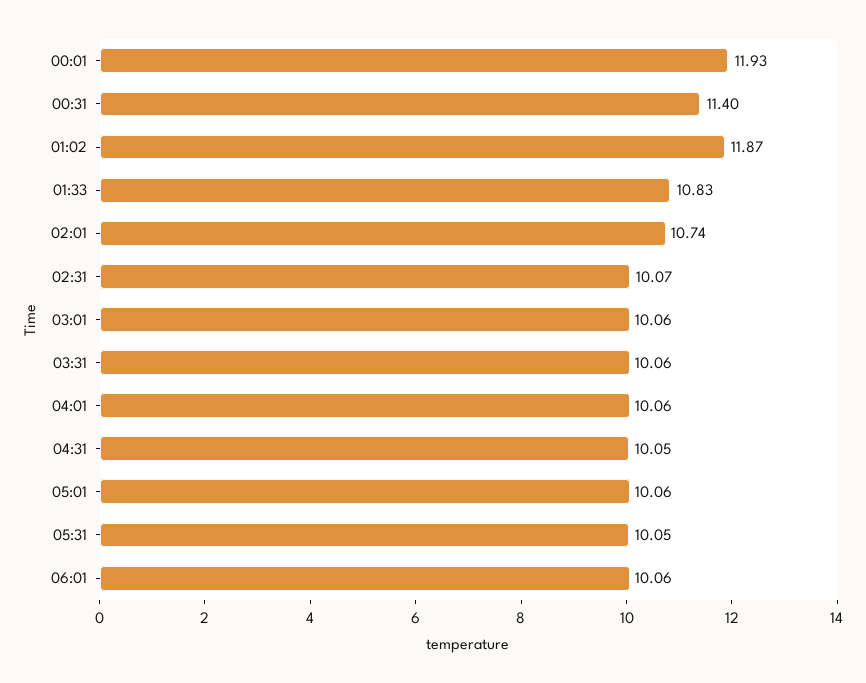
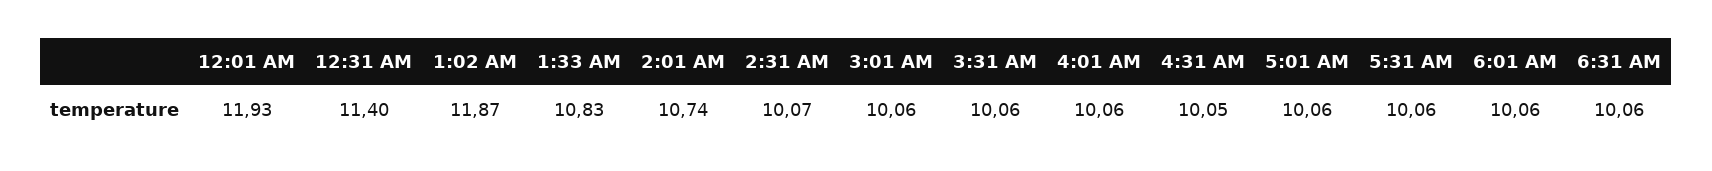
05:31: 10.05 -> 10.06
6:31 AM: none -> 10.06

